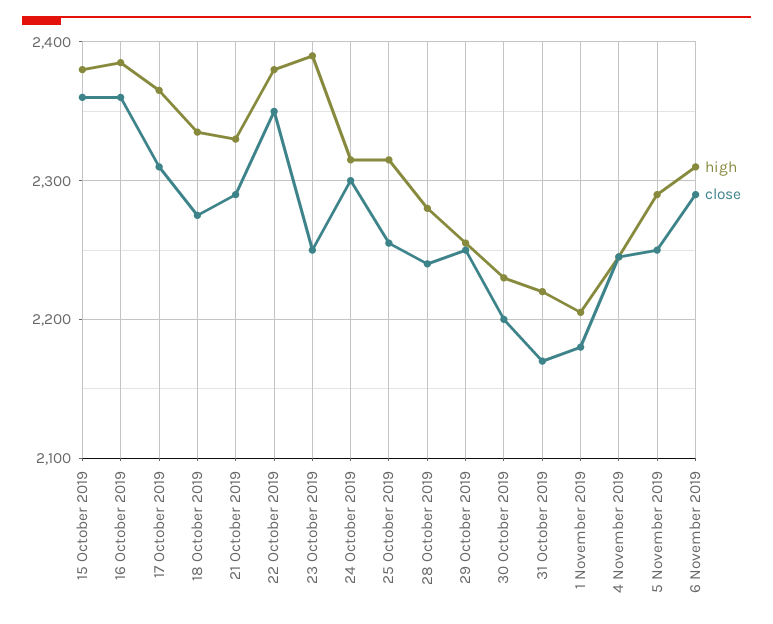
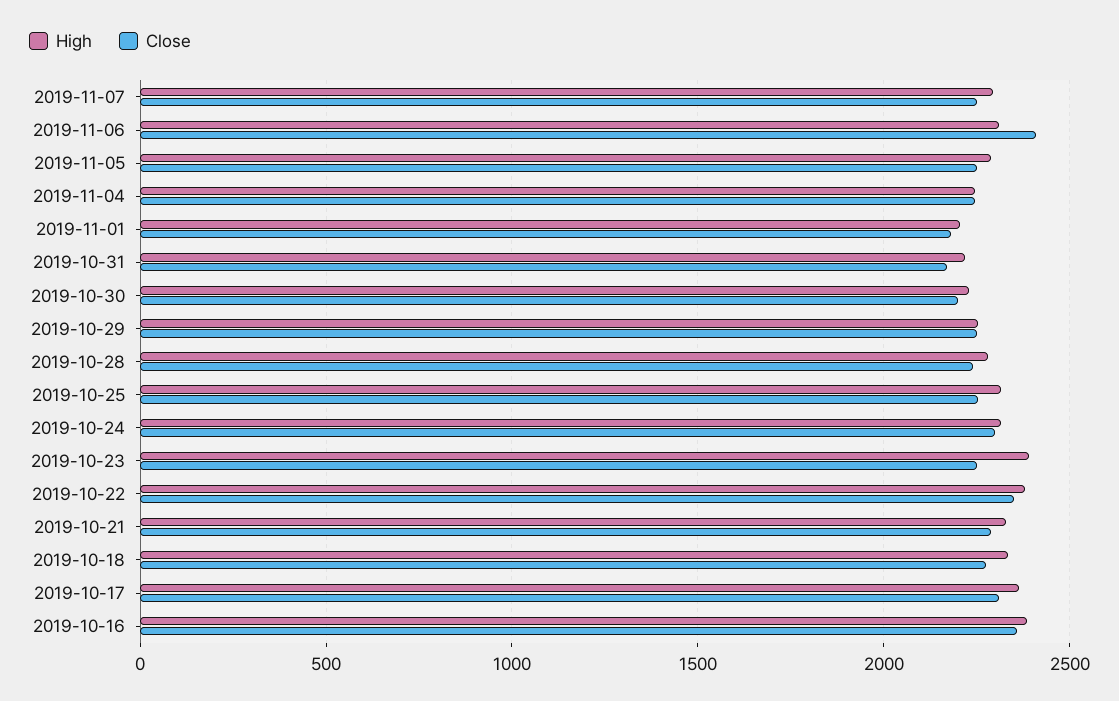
high, 15 October 2019: 2380 -> none
close, 15 October 2019: 2360 -> none
close, 6 November 2019: 2290 -> 2400
high, 2019-11-07: none -> 2300
close, 2019-11-07: none -> 2250

